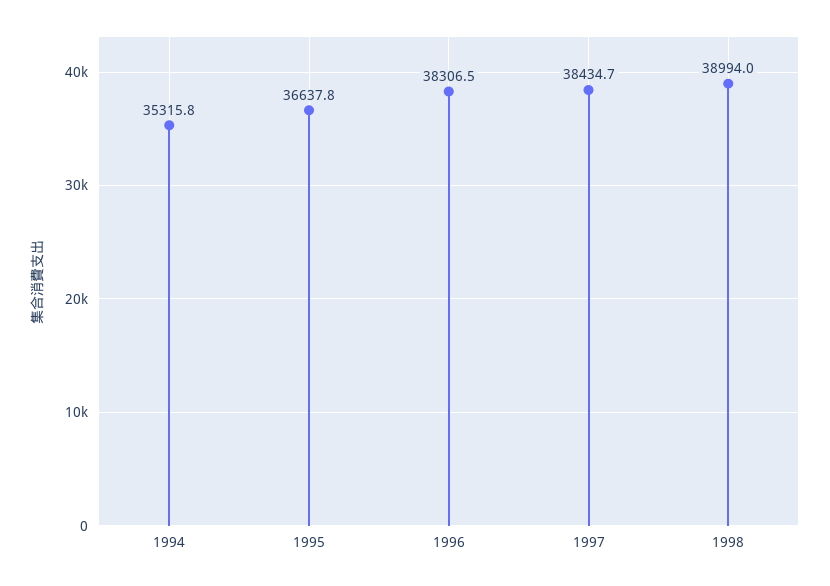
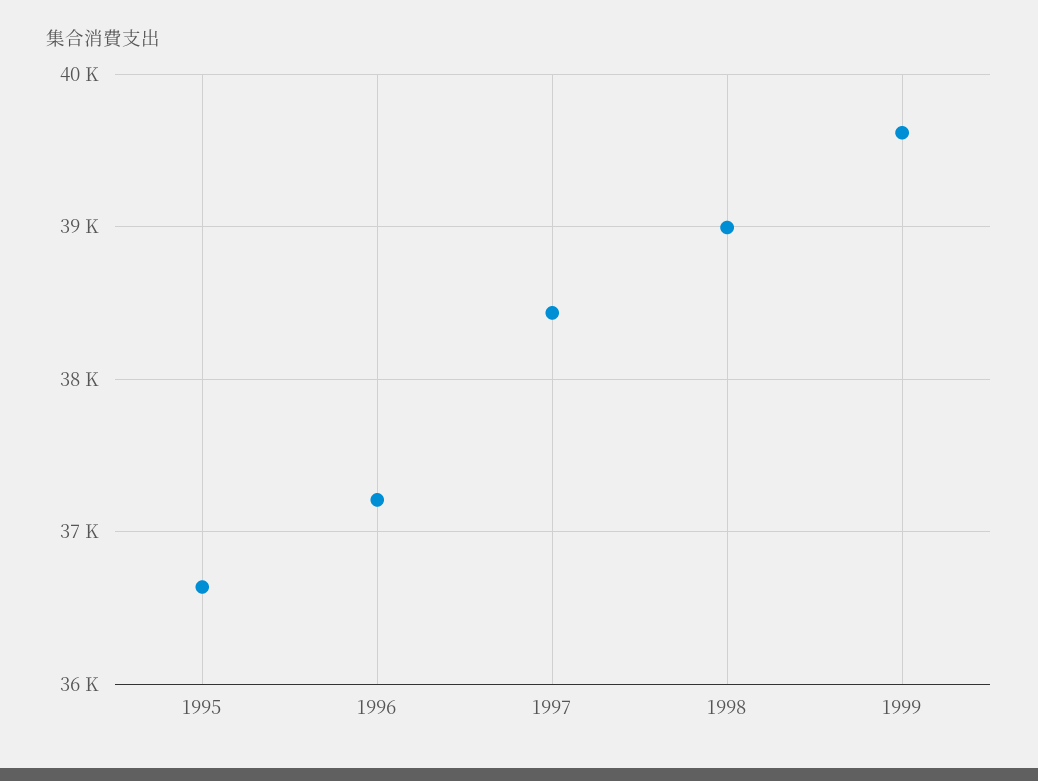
1994: 35315.8 -> none
1996: 38306.5 -> 37200
1999: none -> 39600

